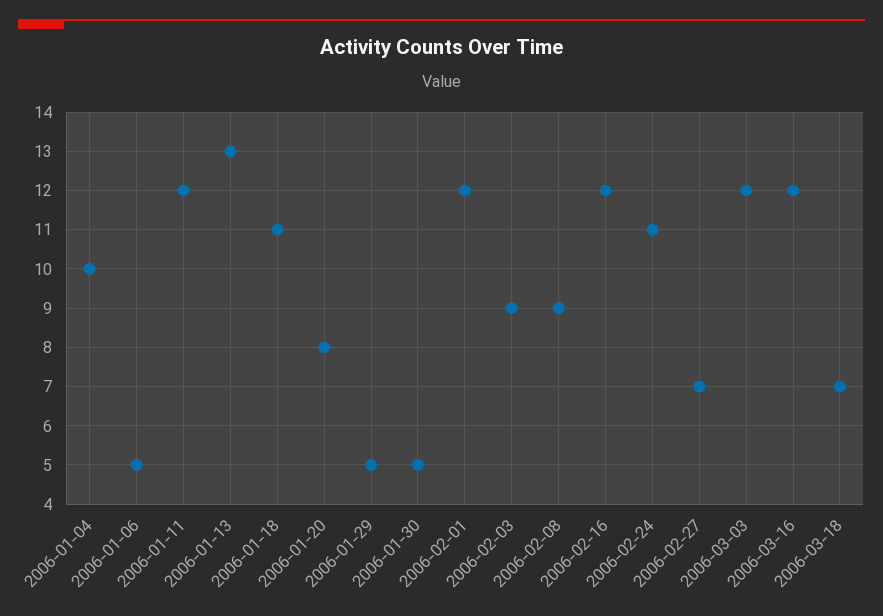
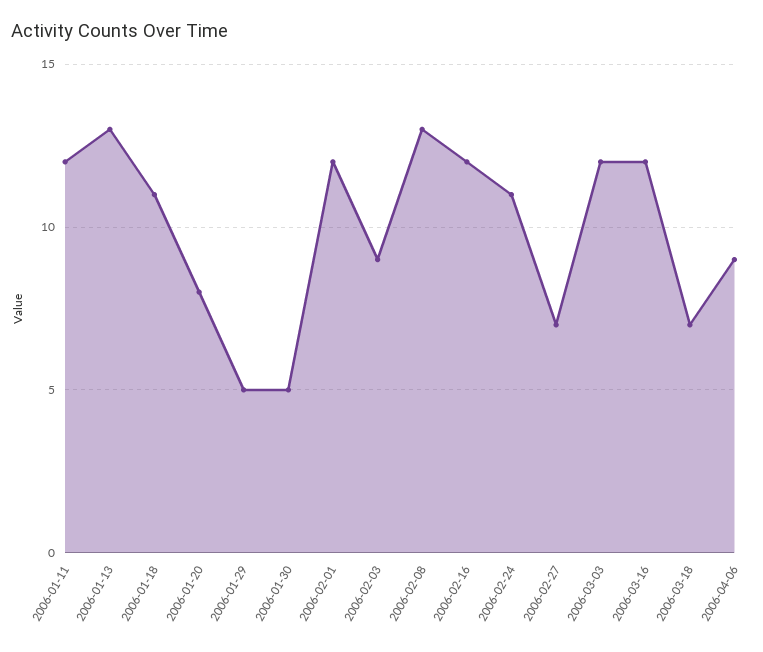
2006-01-04: 10 -> none
2006-01-06: 5 -> none
2006-02-08: 9 -> 13
2006-04-06: none -> 9

